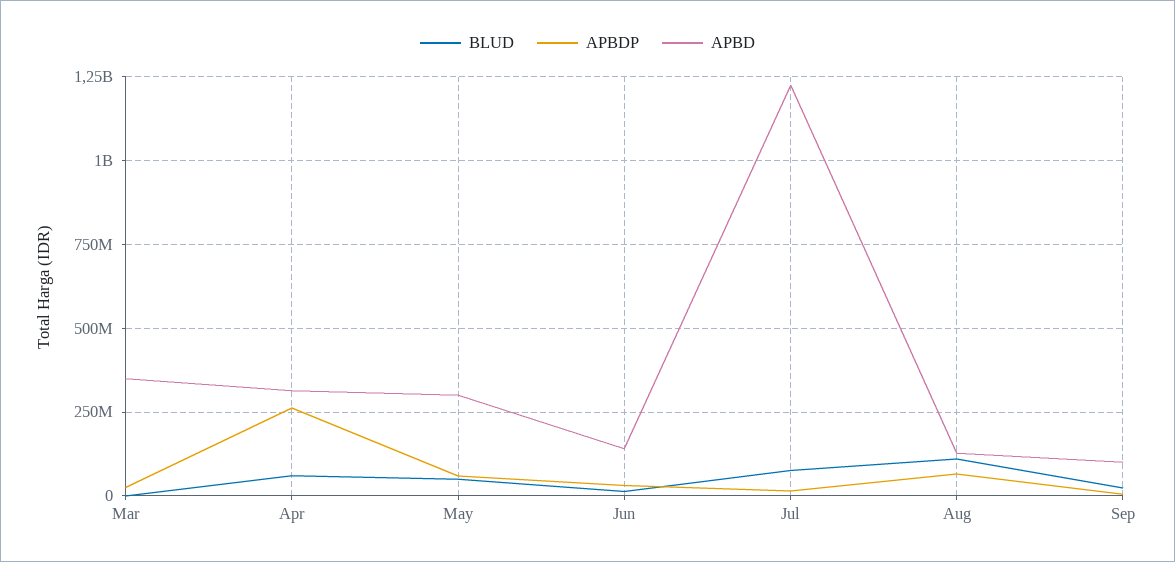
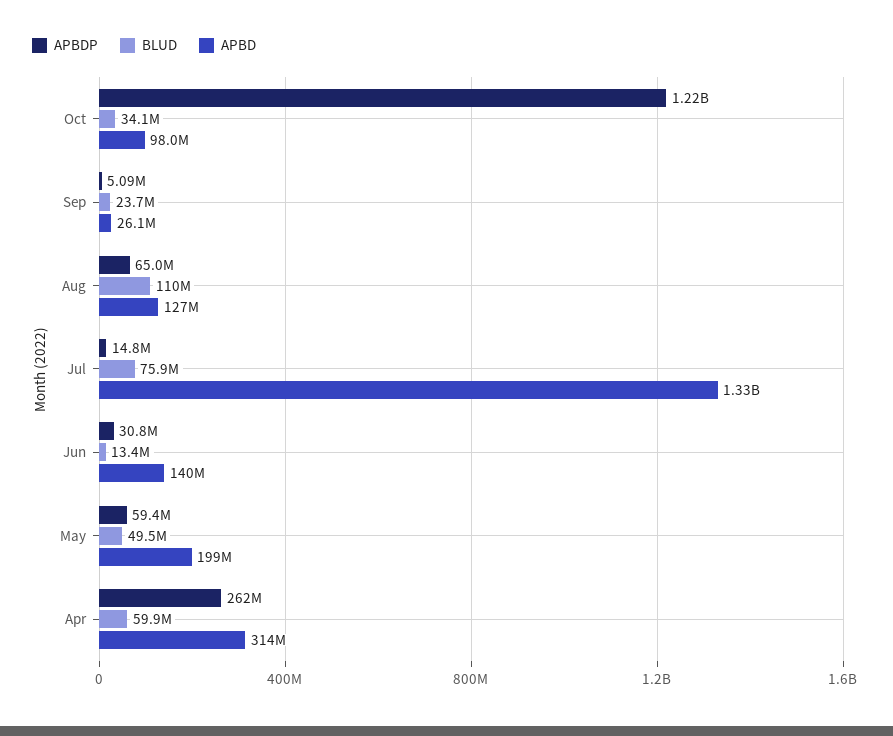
BLUD, Mar: 0 -> none
APBDP, Mar: 25000000 -> none
APBD, Mar: 350000000 -> none
APBD, May: 300000000 -> 199000000
APBD, Jul: 1225000000 -> 1330000000
APBD, Sep: 100000000 -> 26100000
APBDP, Oct: none -> 1220000000
BLUD, Oct: none -> 34100000
APBD, Oct: none -> 98000000

